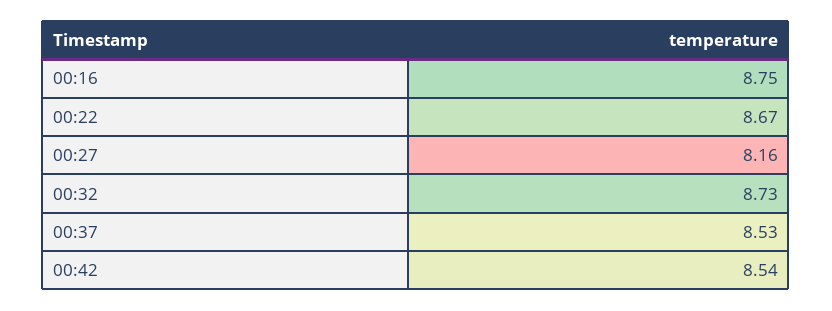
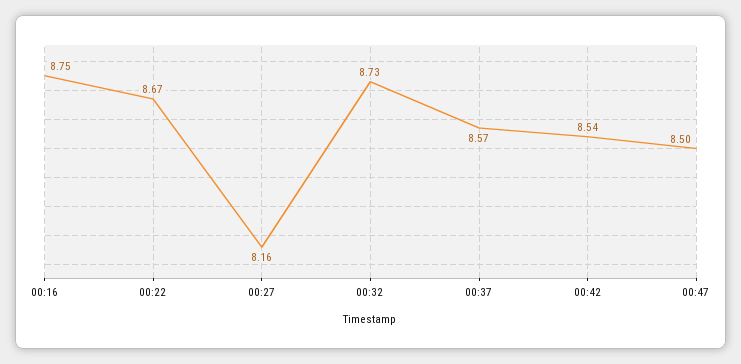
00:37: 8.53 -> 8.57
00:47: none -> 8.5

